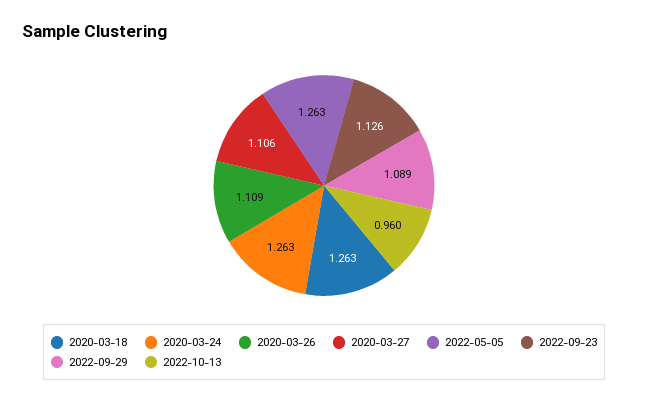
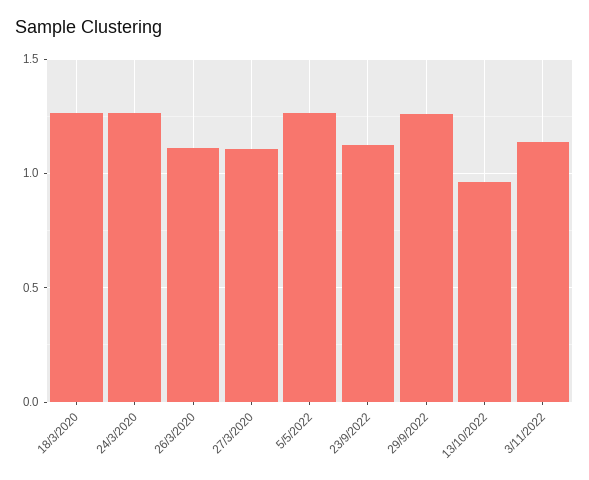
2022-09-29: 1.089 -> 1.25
3/11/2022: none -> 1.15

